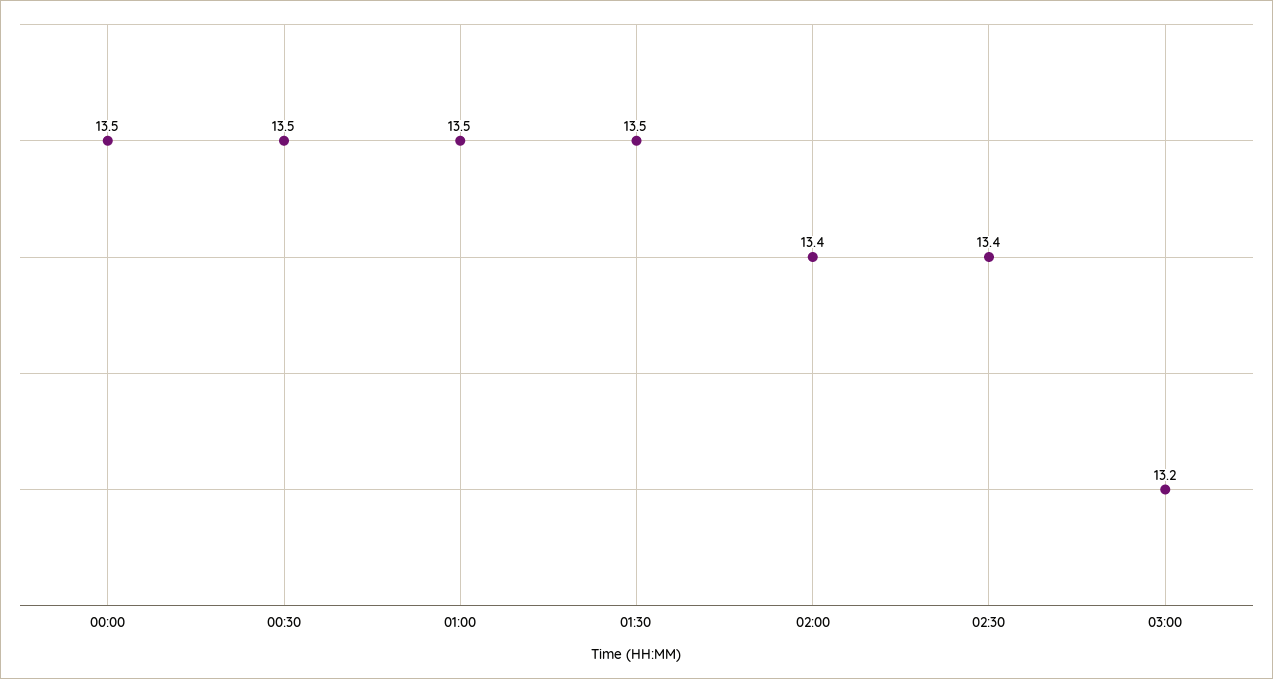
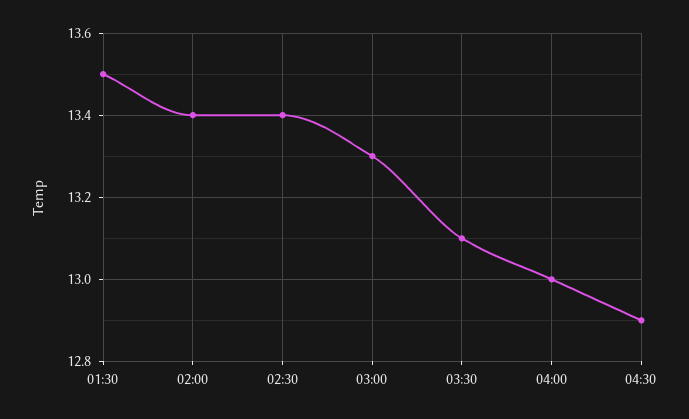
00:00: 13.5 -> none
00:30: 13.5 -> none
01:00: 13.5 -> none
03:00: 13.2 -> 13.3
03:30: none -> 13.1
04:00: none -> 13
04:30: none -> 12.9

